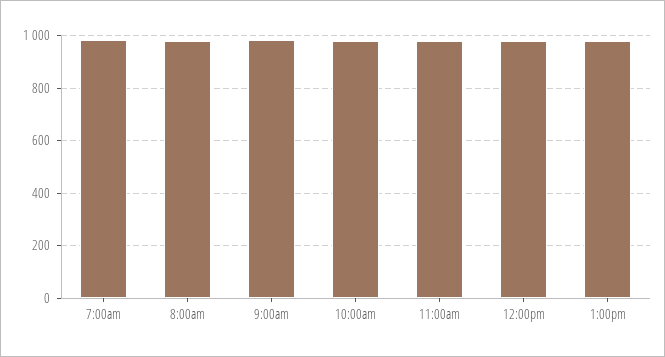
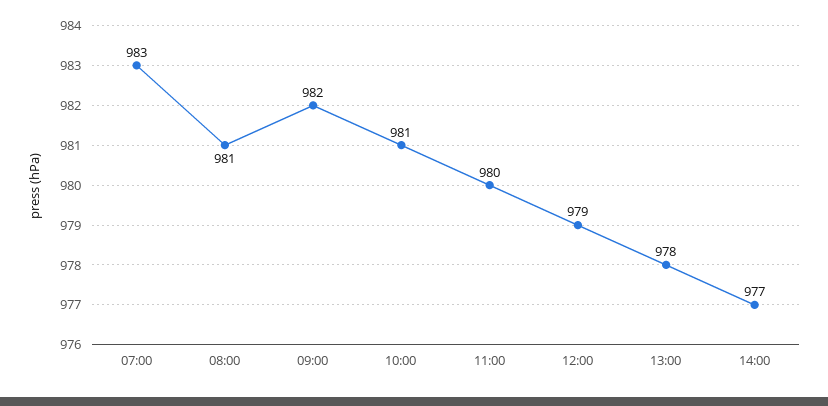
14:00: none -> 977

